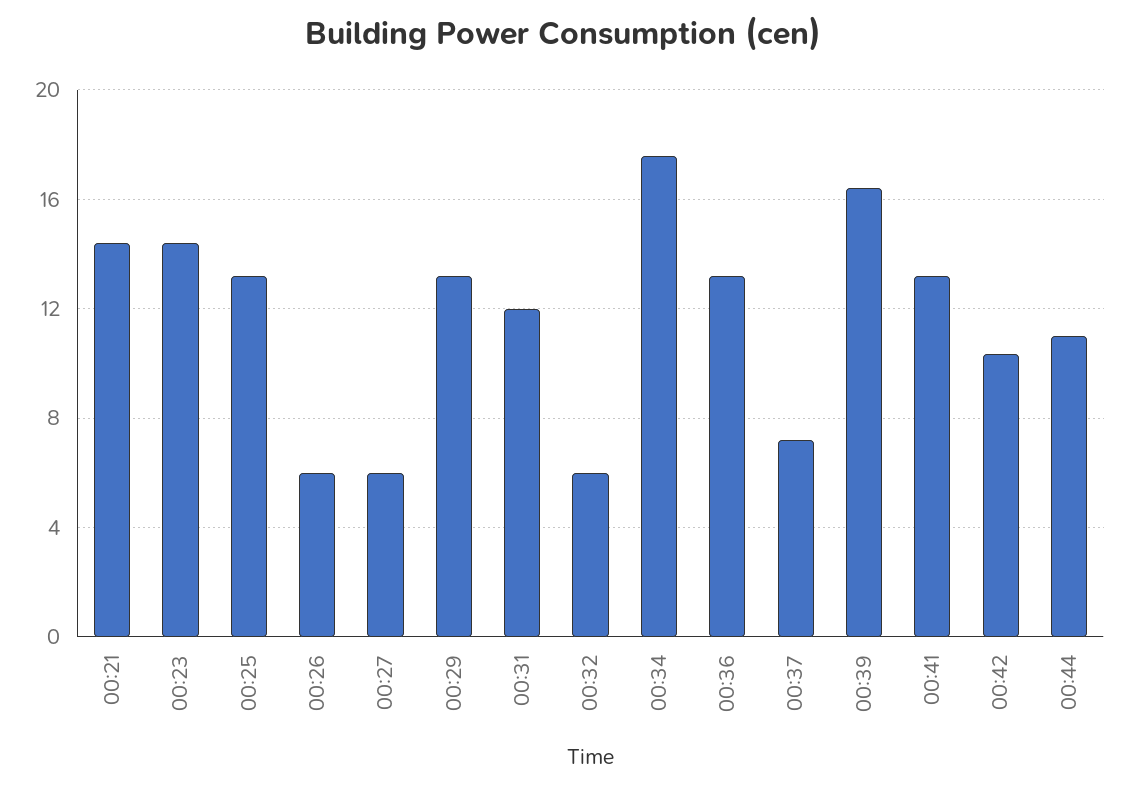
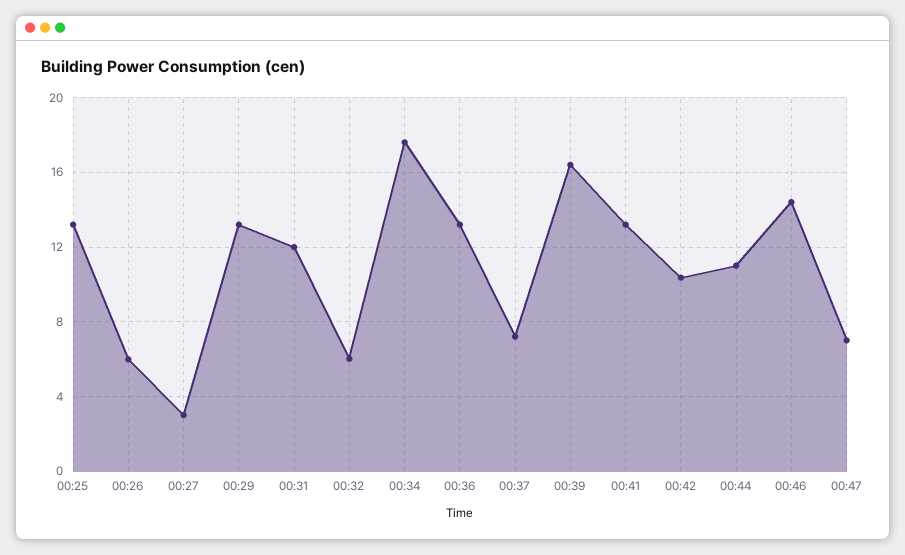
00:21: 14.5 -> none
00:23: 14.5 -> none
00:27: 6 -> 3
00:46: none -> 14.5
00:47: none -> 7

